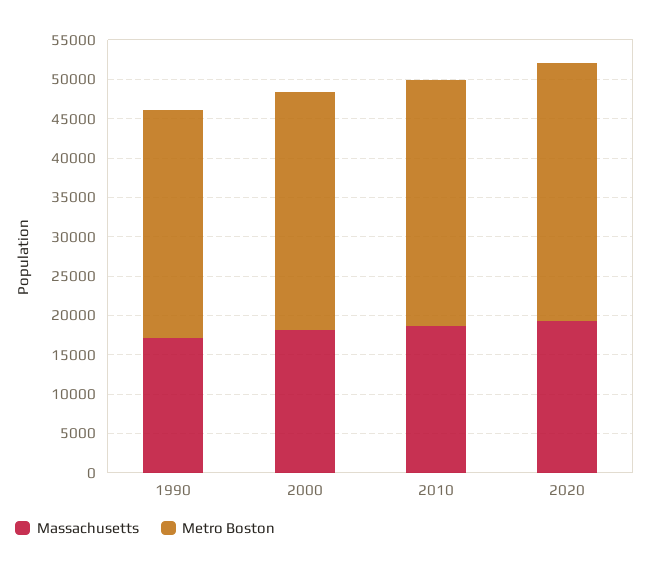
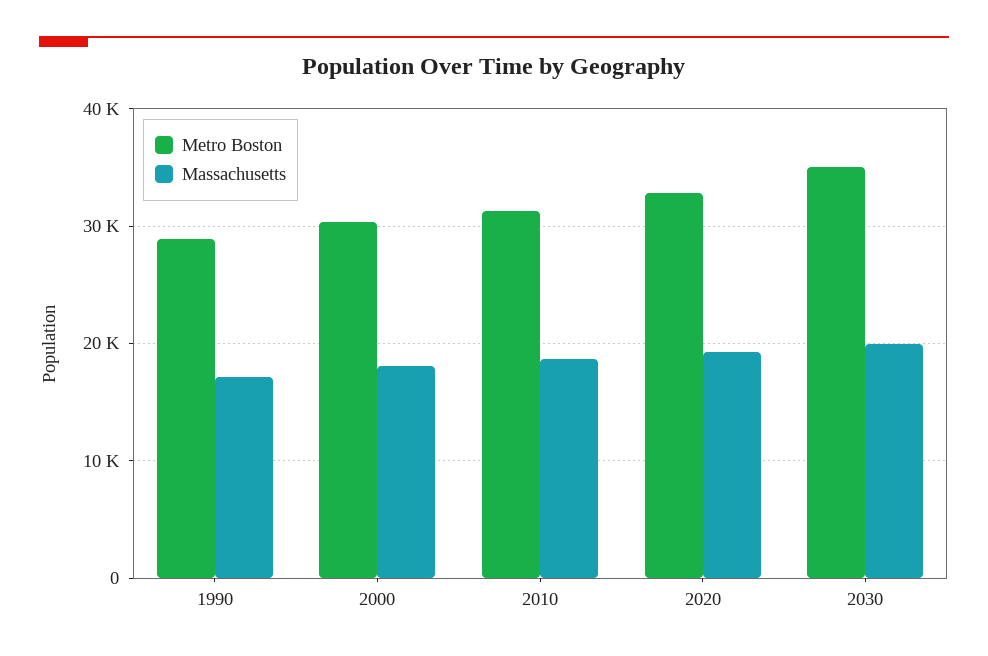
Metro Boston, 2030: none -> 35000
Massachusetts, 2030: none -> 20000

